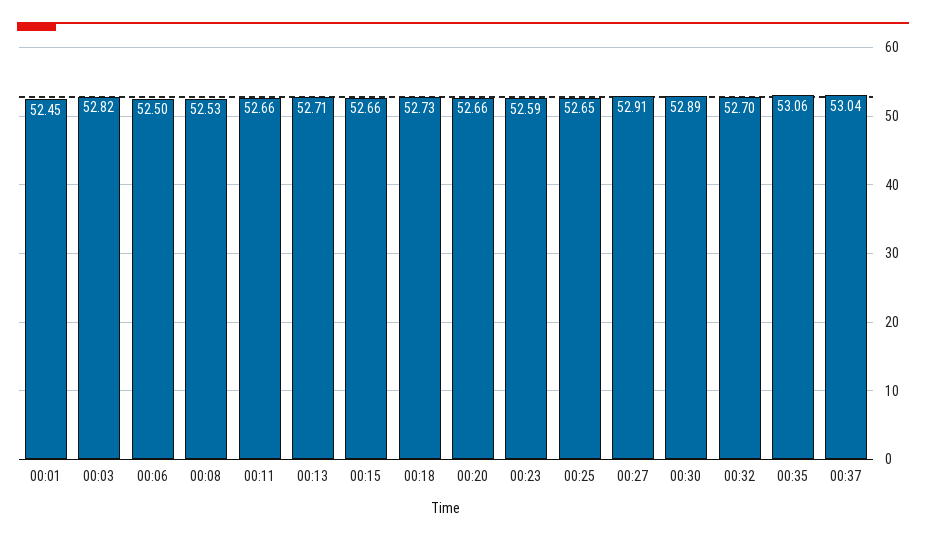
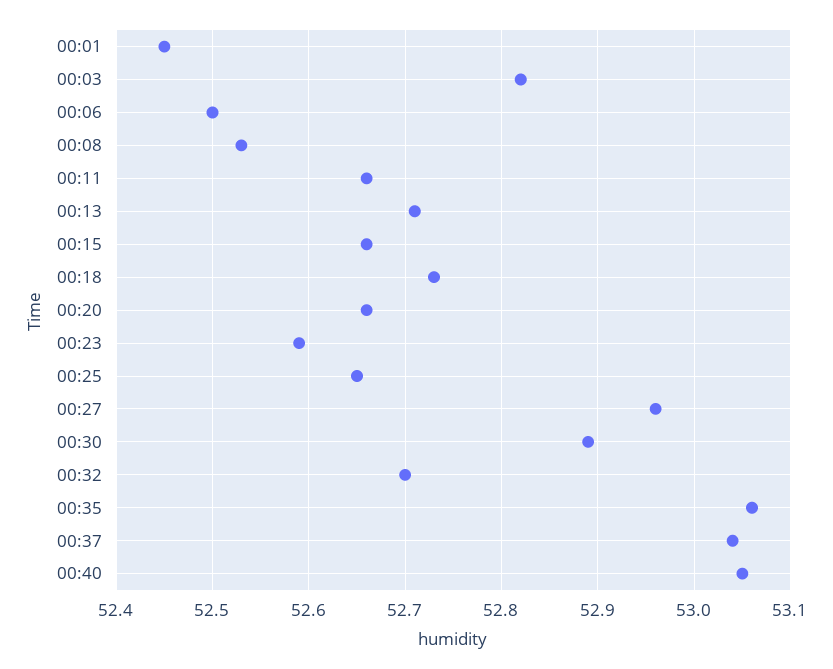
00:27: 52.91 -> 52.96
00:40: none -> 53.05

